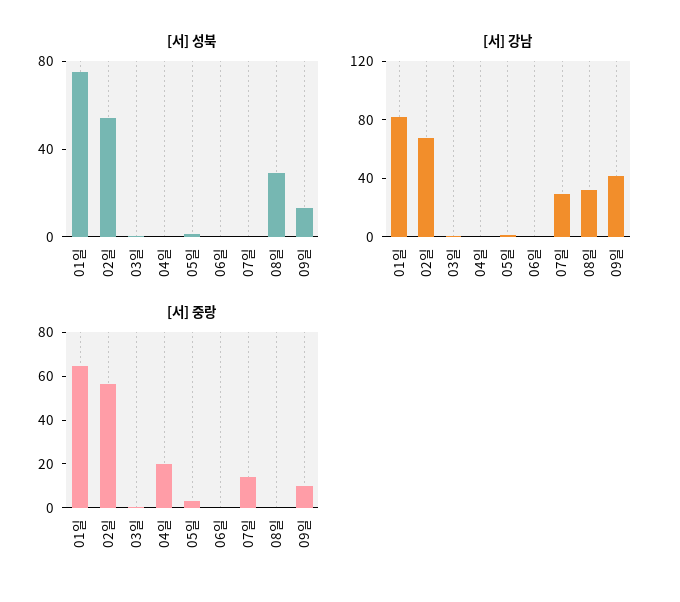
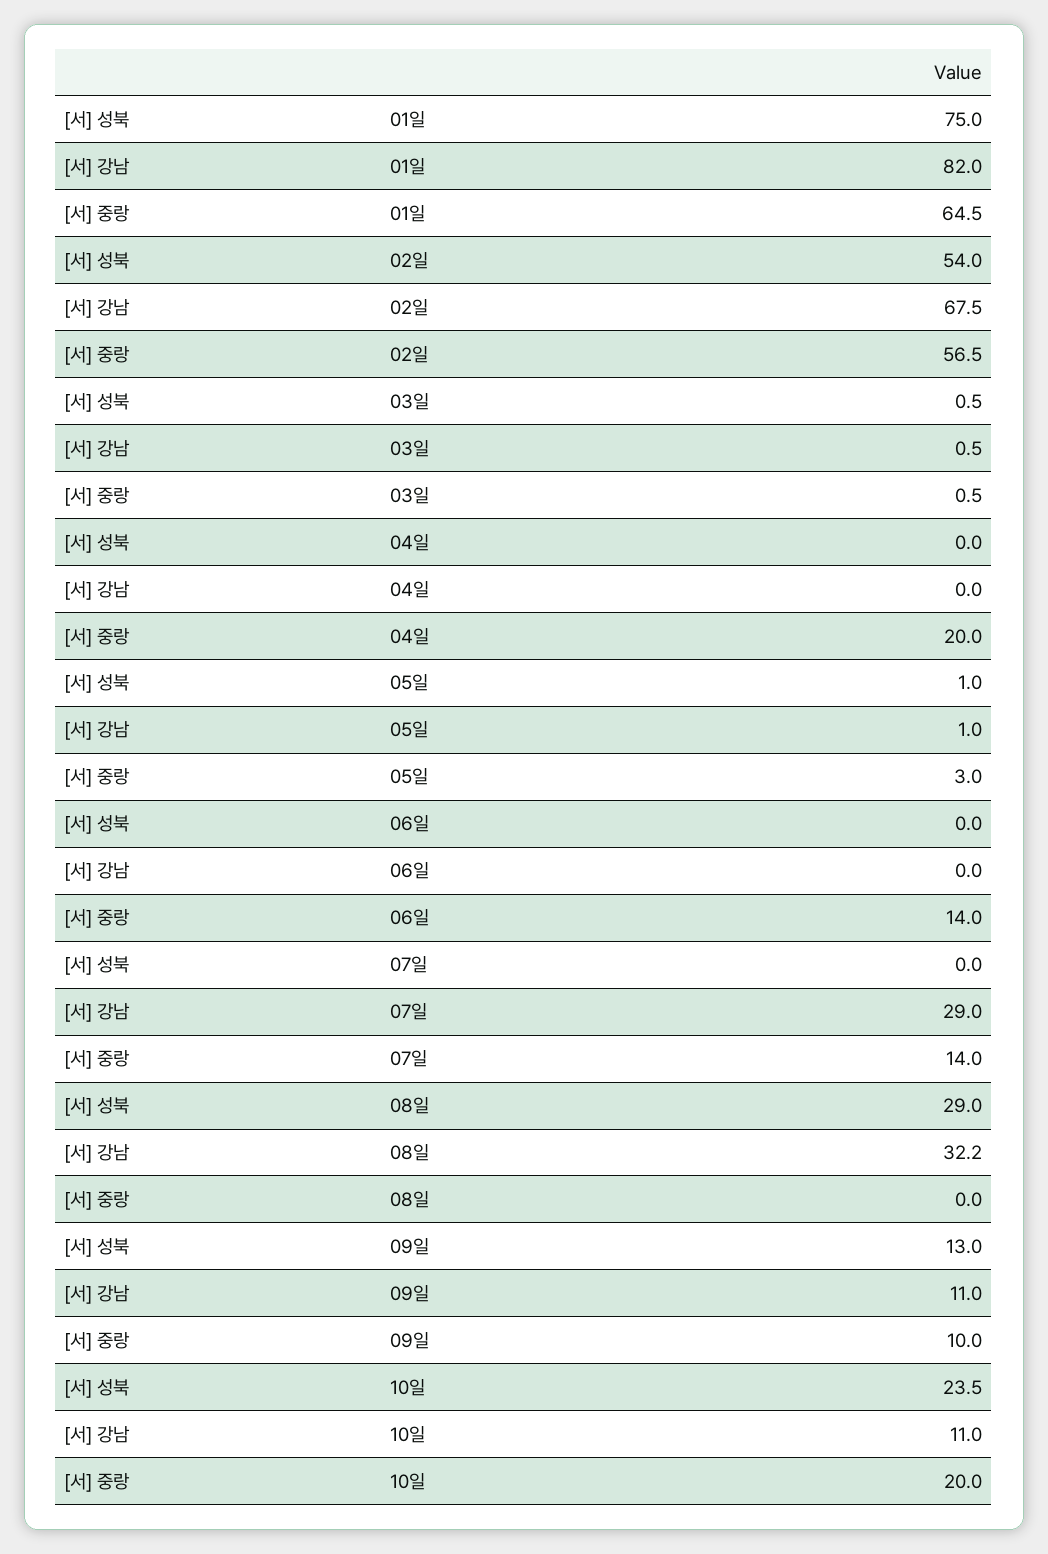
[서] 강남, 09일: 40 -> 11
[서] 중랑, 06일: 0 -> 14
[서] 성북, 10일: none -> 23.5
[서] 강남, 10일: none -> 11
[서] 중랑, 10일: none -> 20

